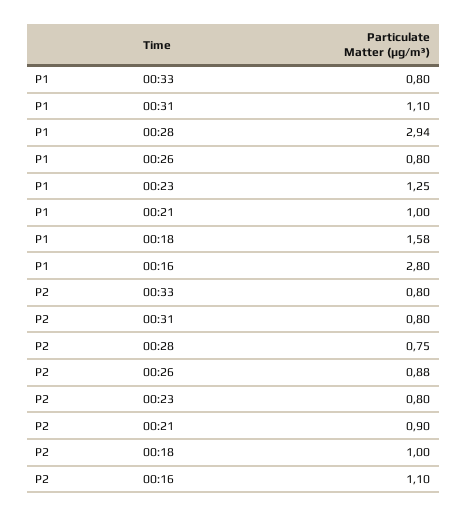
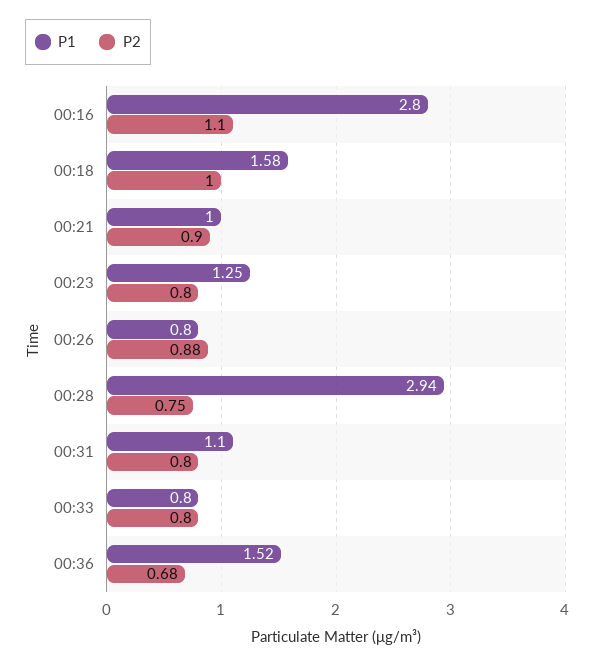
P1, 00:36: none -> 1.52
P2, 00:36: none -> 0.68

